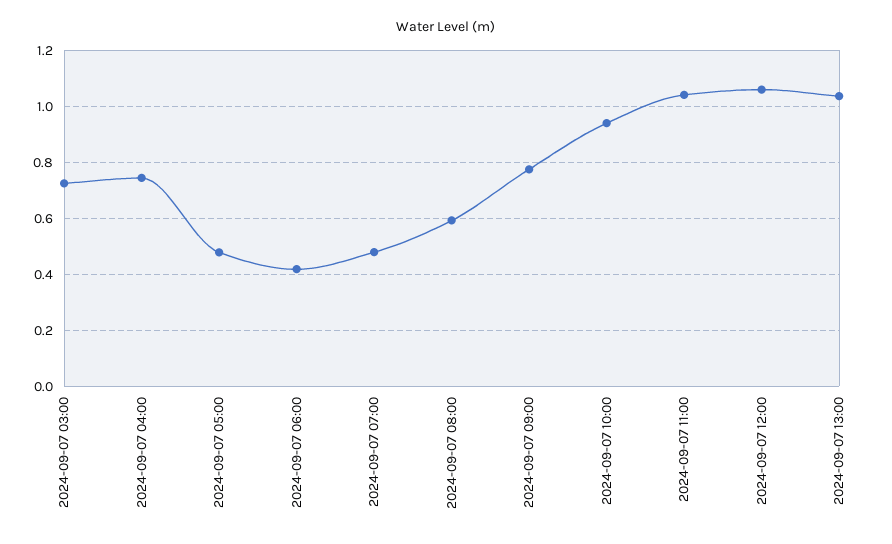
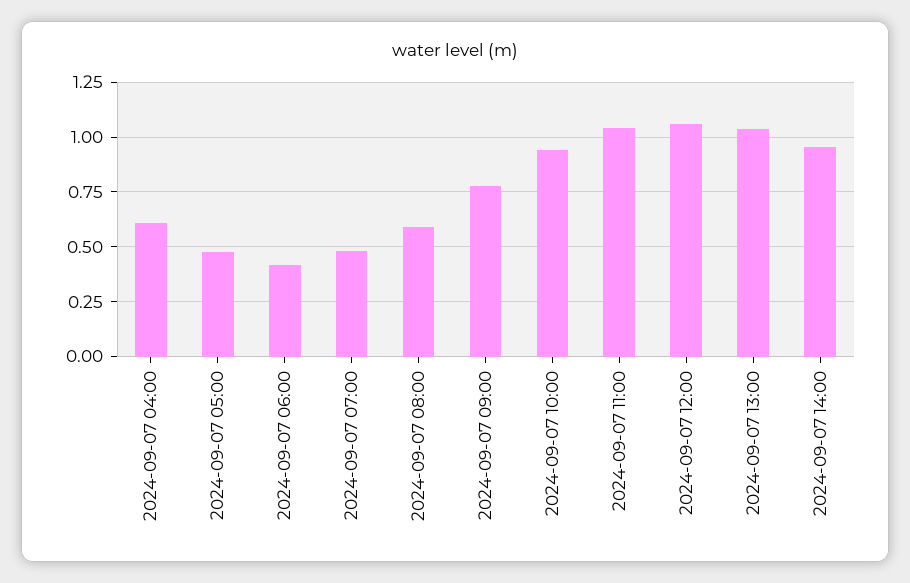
2024-09-07 03:00: 0.725 -> none
2024-09-07 04:00: 0.75 -> 0.6
2024-09-07 14:00: none -> 0.95

